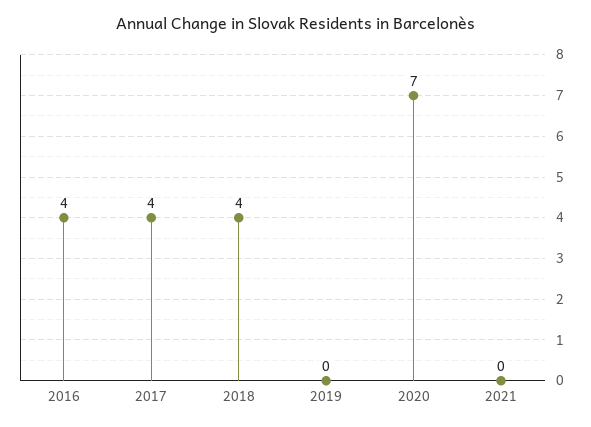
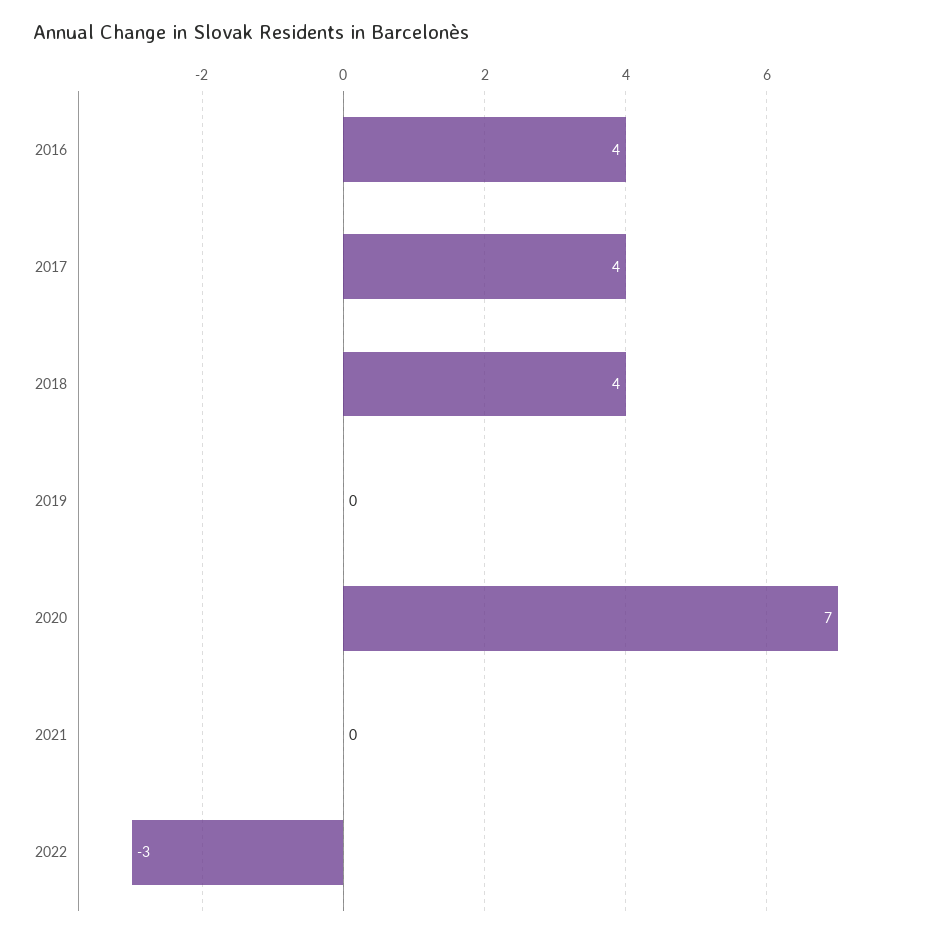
2022: none -> -3

